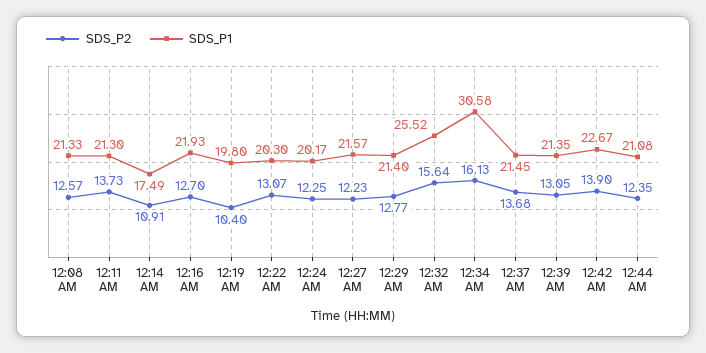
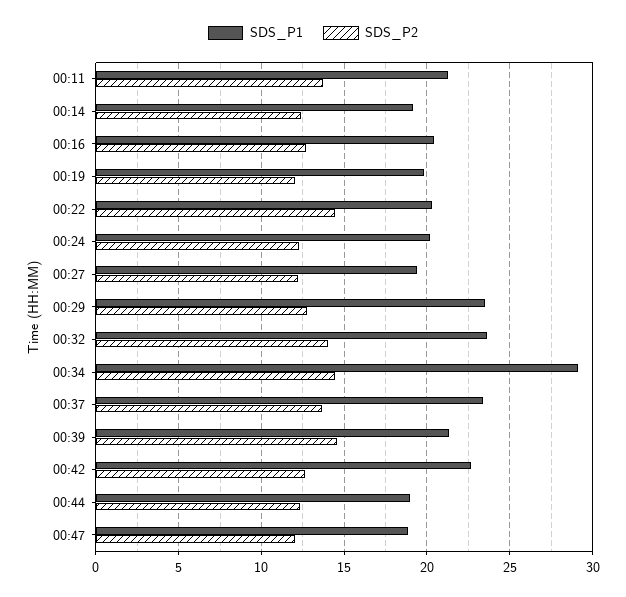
SDS_P2, 12:08 AM: 12.57 -> none
SDS_P1, 12:08 AM: 21.33 -> none
SDS_P2, 12:14 AM: 10.91 -> 12.5
SDS_P1, 12:14 AM: 17.49 -> 19
SDS_P1, 12:16 AM: 21.93 -> 20.5
SDS_P2, 12:19 AM: 10.4 -> 12
SDS_P2, 12:22 AM: 13.07 -> 14.5
SDS_P1, 12:27 AM: 21.57 -> 19.5
SDS_P1, 12:29 AM: 21.4 -> 23.5
SDS_P2, 12:32 AM: 15.64 -> 14
SDS_P1, 12:32 AM: 25.52 -> 23.5
SDS_P2, 12:34 AM: 16.13 -> 14.5
SDS_P1, 12:34 AM: 30.58 -> 29
SDS_P1, 12:37 AM: 21.45 -> 23.5
SDS_P2, 12:39 AM: 13.05 -> 14.5
SDS_P2, 12:42 AM: 13.9 -> 12.5
SDS_P1, 12:44 AM: 21.08 -> 19
SDS_P1, 00:47: none -> 19
SDS_P2, 00:47: none -> 12

